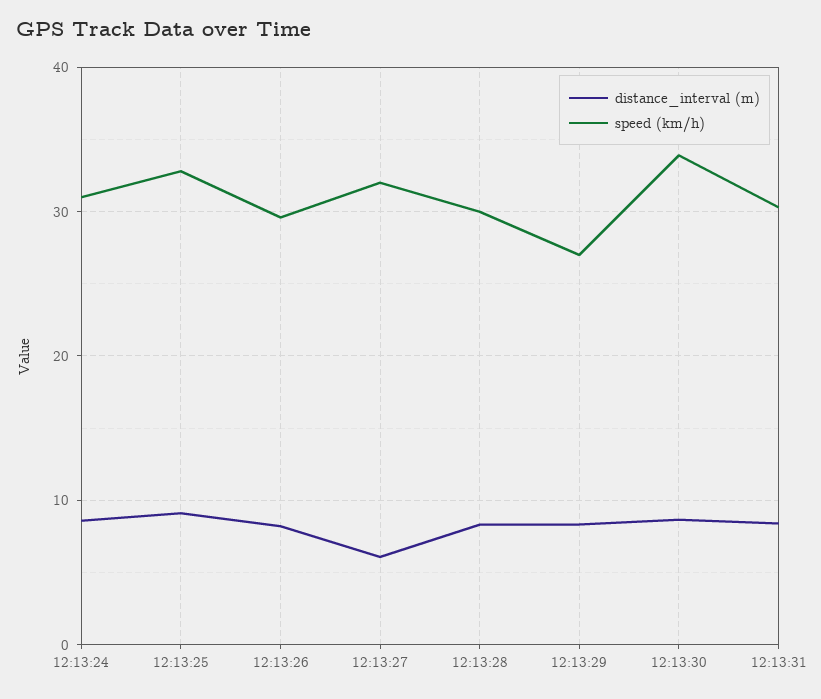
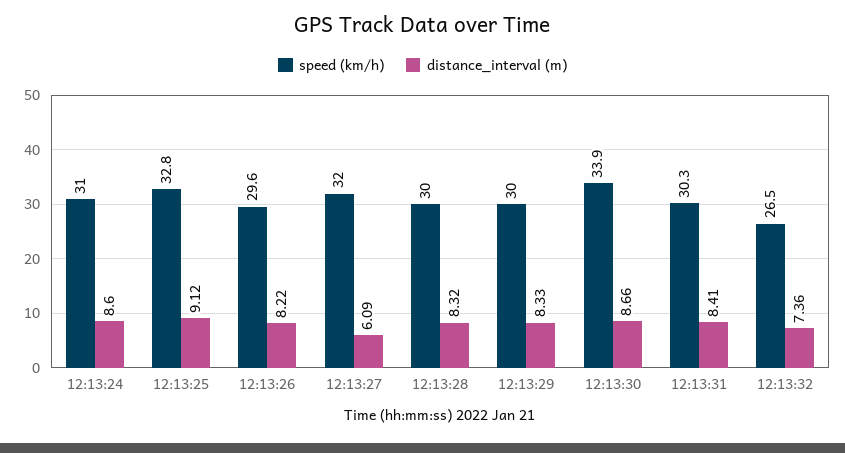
speed (km/h), 12:13:29: 27 -> 30
speed (km/h), 12:13:32: none -> 26.5
distance_interval (m), 12:13:32: none -> 7.36

